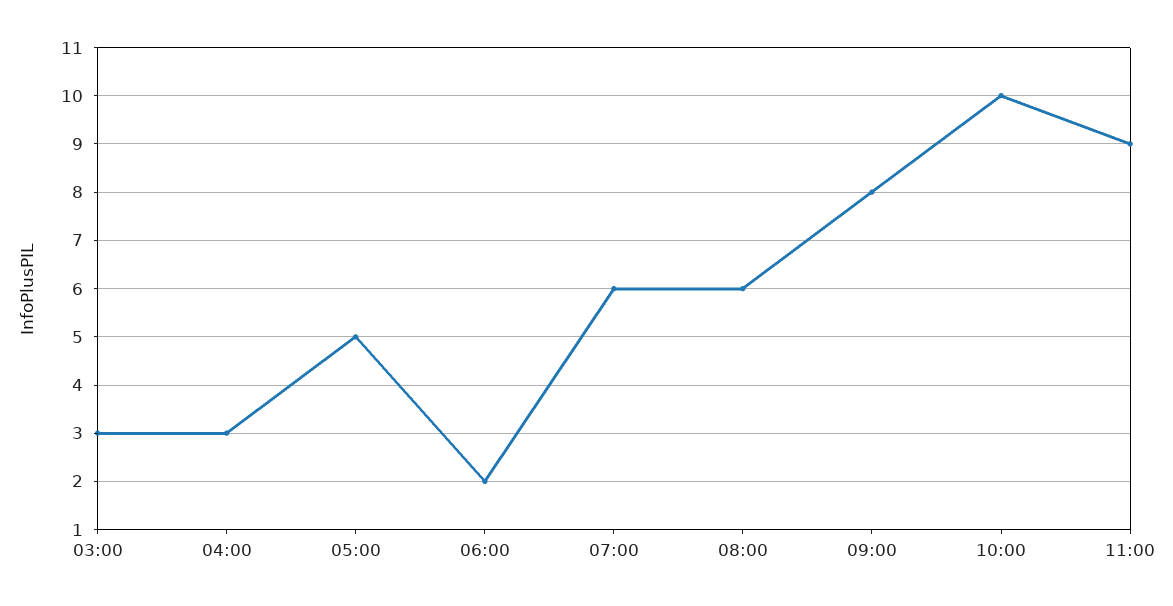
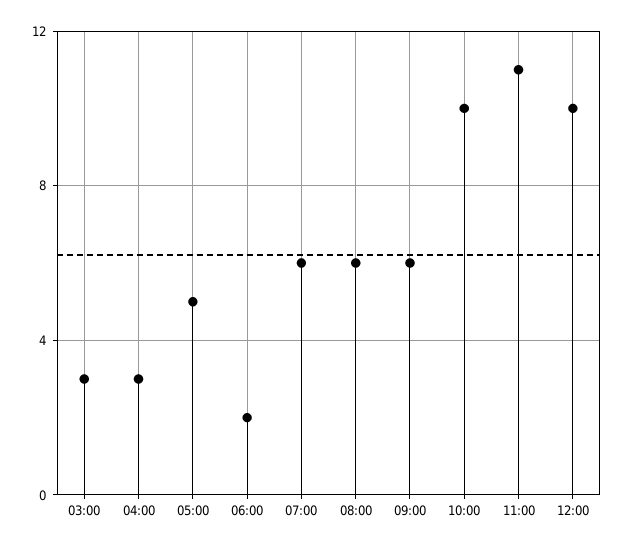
09:00: 8 -> 6
11:00: 9 -> 11
12:00: none -> 10

